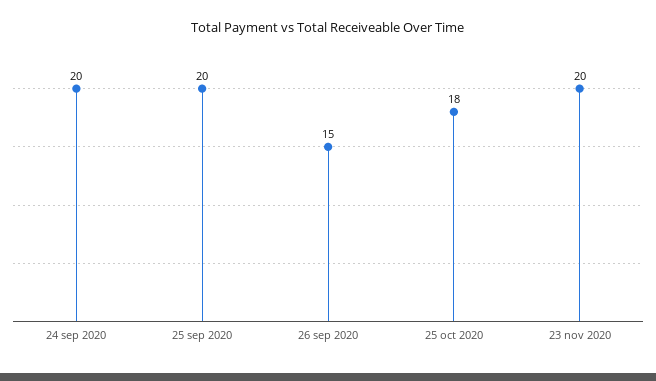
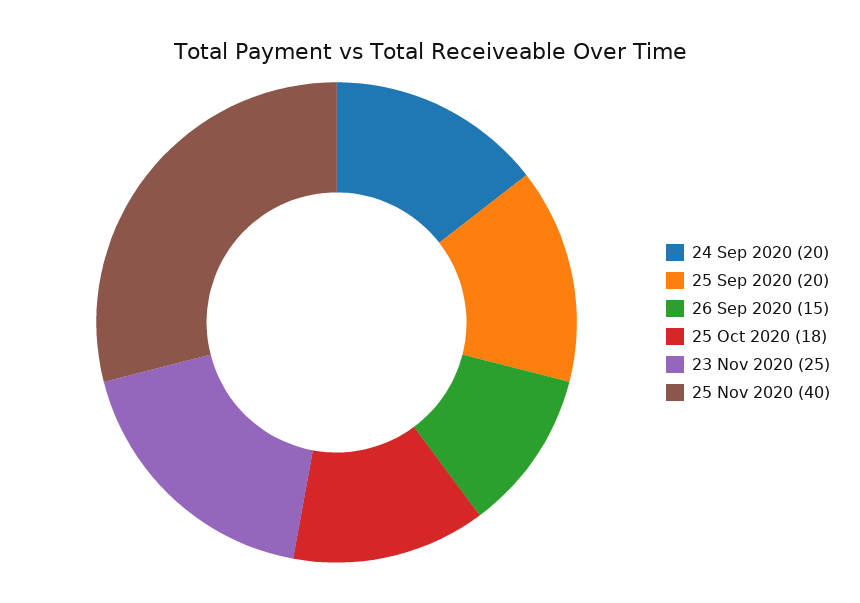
23 nov 2020: 20 -> 25
25 Nov 2020: none -> 40

